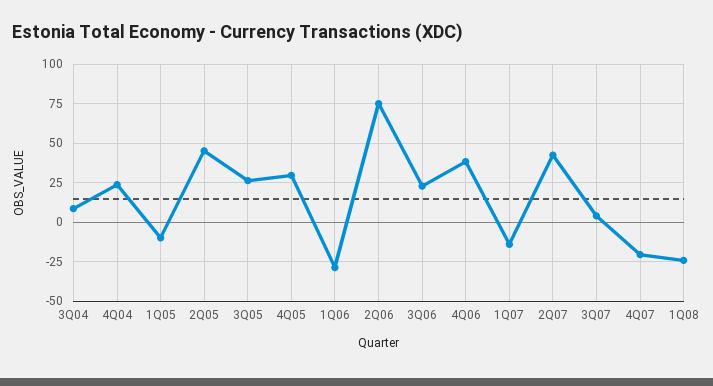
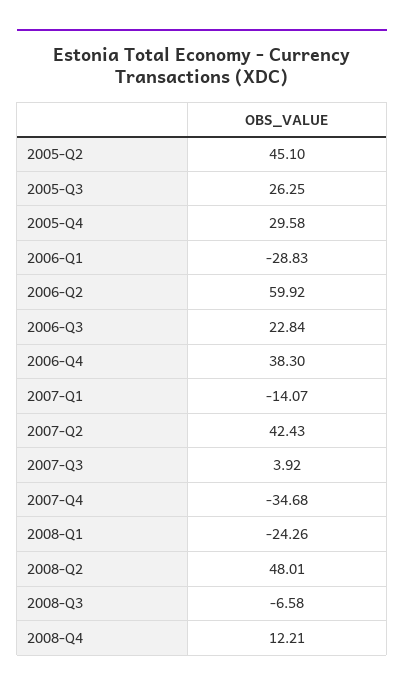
3Q04: 10 -> none
4Q04: 25 -> none
1Q05: -10 -> none
2Q06: 75 -> 59.92
4Q07: -20 -> -34.68
2008-Q2: none -> 48.01
2008-Q3: none -> -6.58
2008-Q4: none -> 12.21

